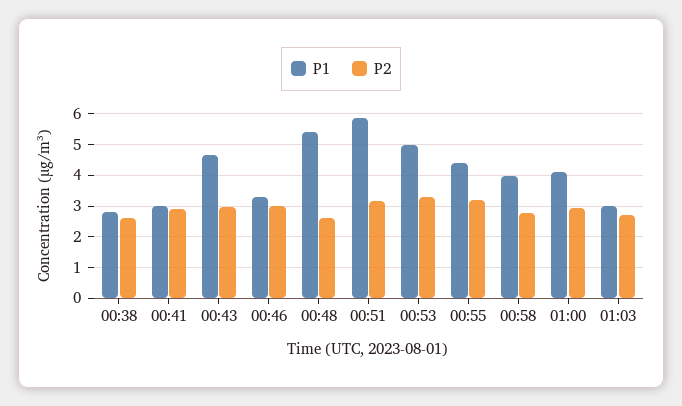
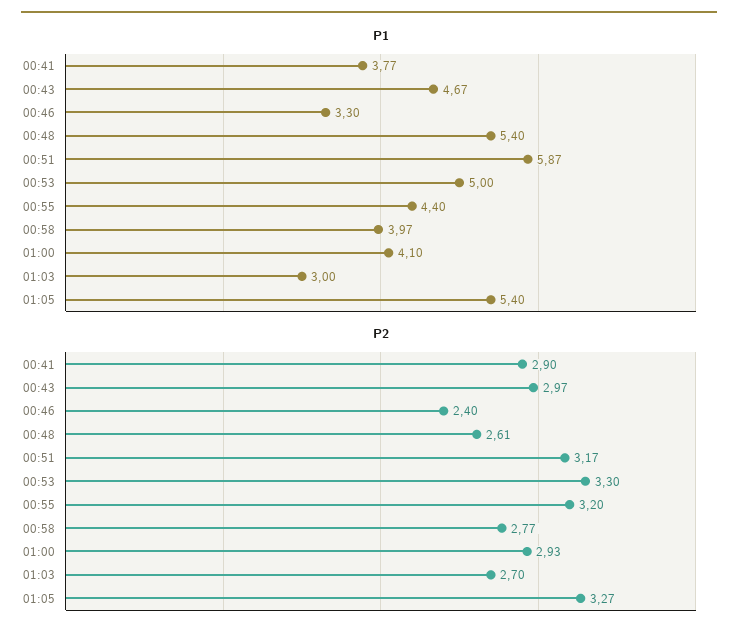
P1, 00:38: 2.8 -> none
P2, 00:38: 2.6 -> none
P1, 00:41: 3 -> 3.77
P2, 00:46: 3 -> 2.4
P1, 01:05: none -> 5.4
P2, 01:05: none -> 3.27

